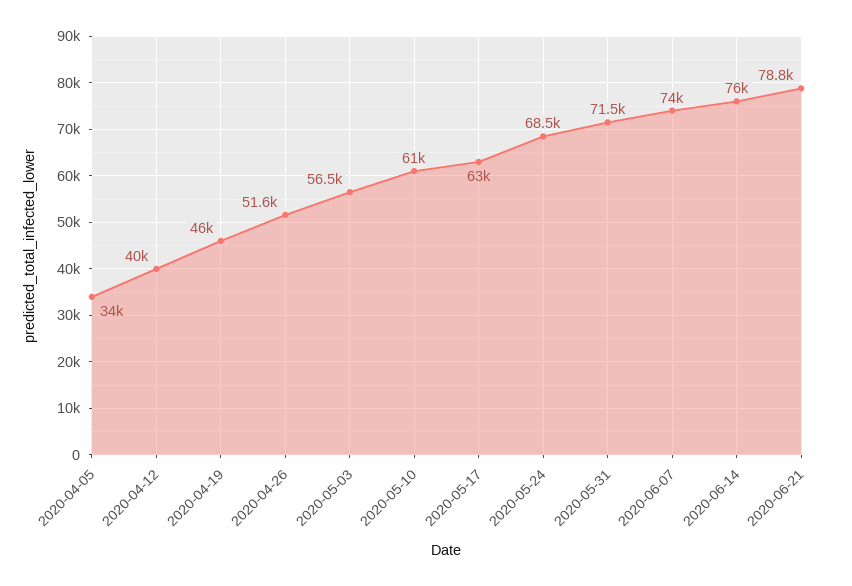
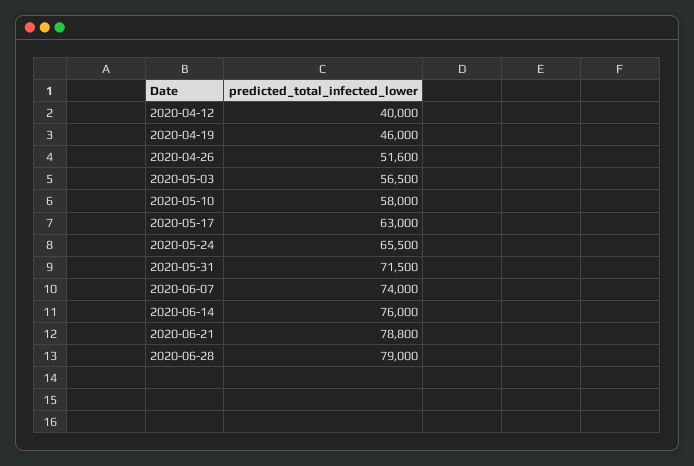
2020-04-05: 34000 -> none
2020-05-10: 61000 -> 58000
2020-05-24: 68500 -> 65500
2020-06-28: none -> 79000

